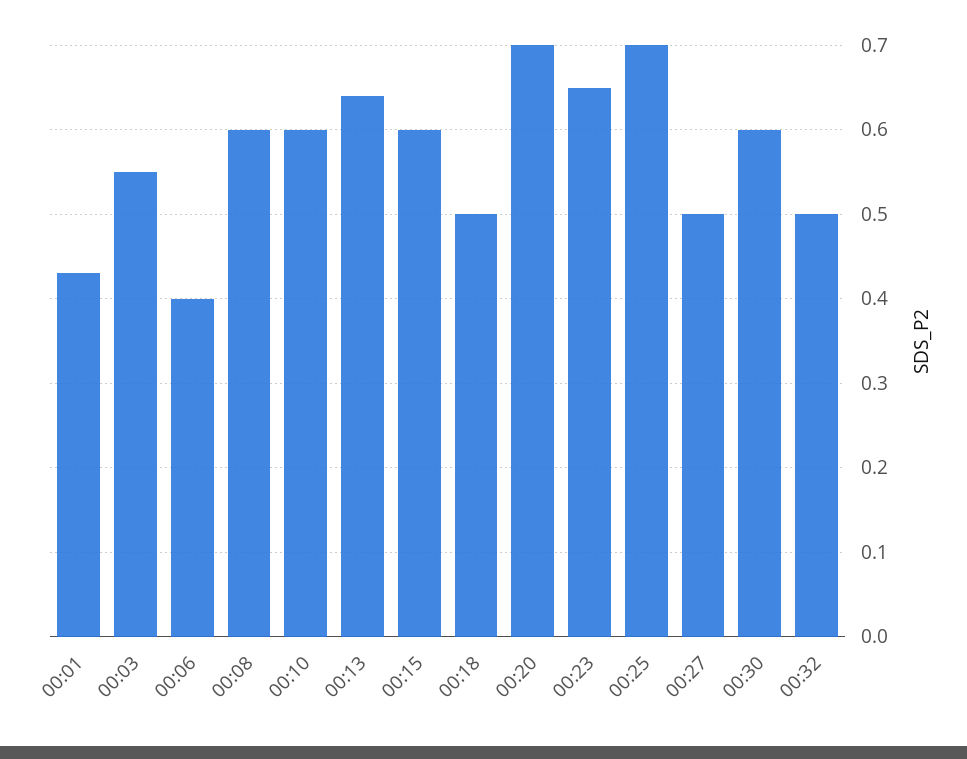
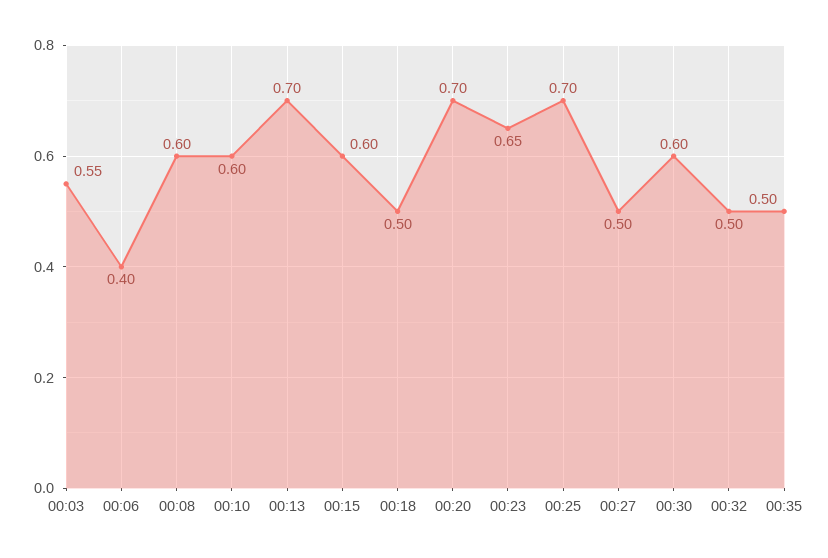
00:01: 0.43 -> none
00:13: 0.64 -> 0.7
00:35: none -> 0.5

